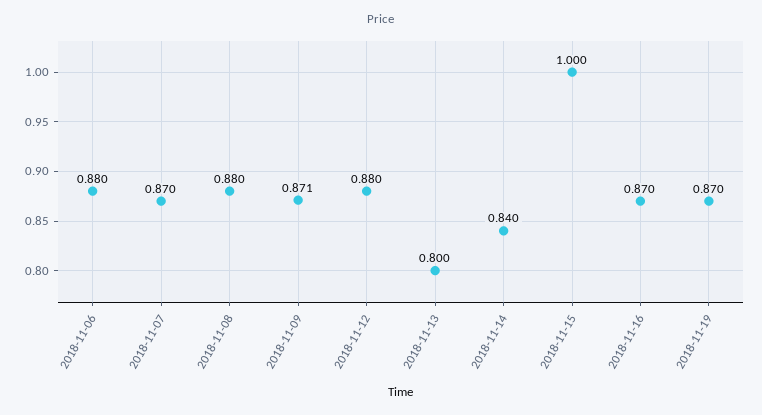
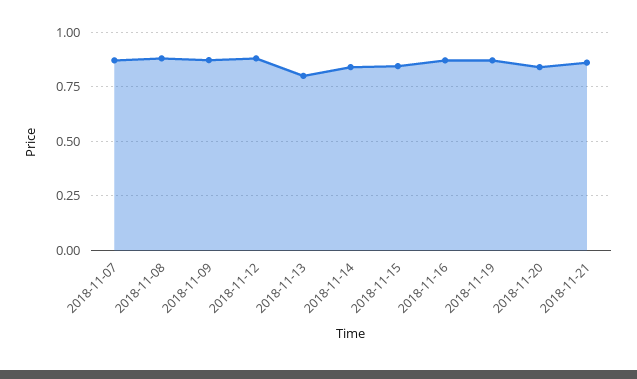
2018-11-06: 0.88 -> none
2018-11-15: 1 -> 0.85
2018-11-20: none -> 0.85
2018-11-21: none -> 0.85

